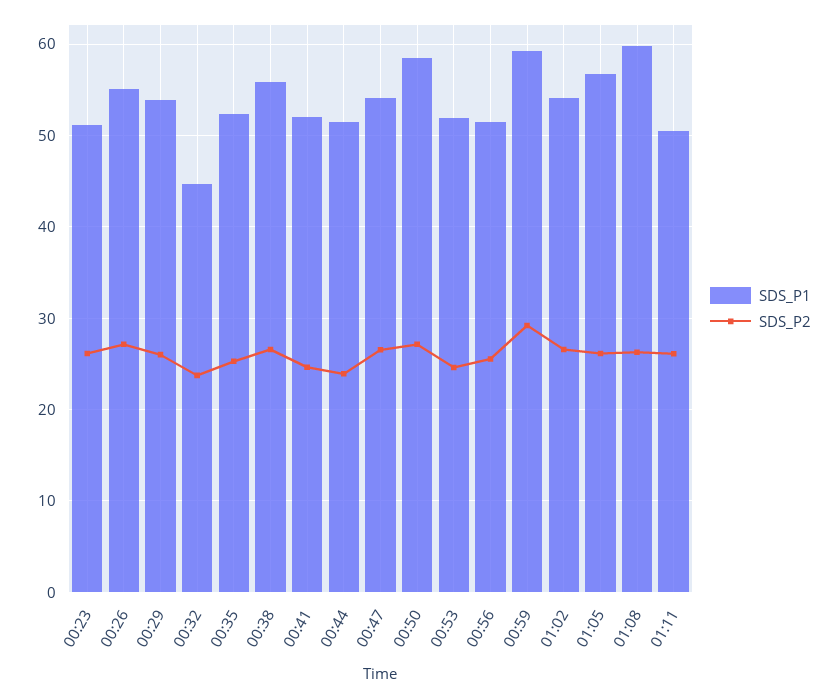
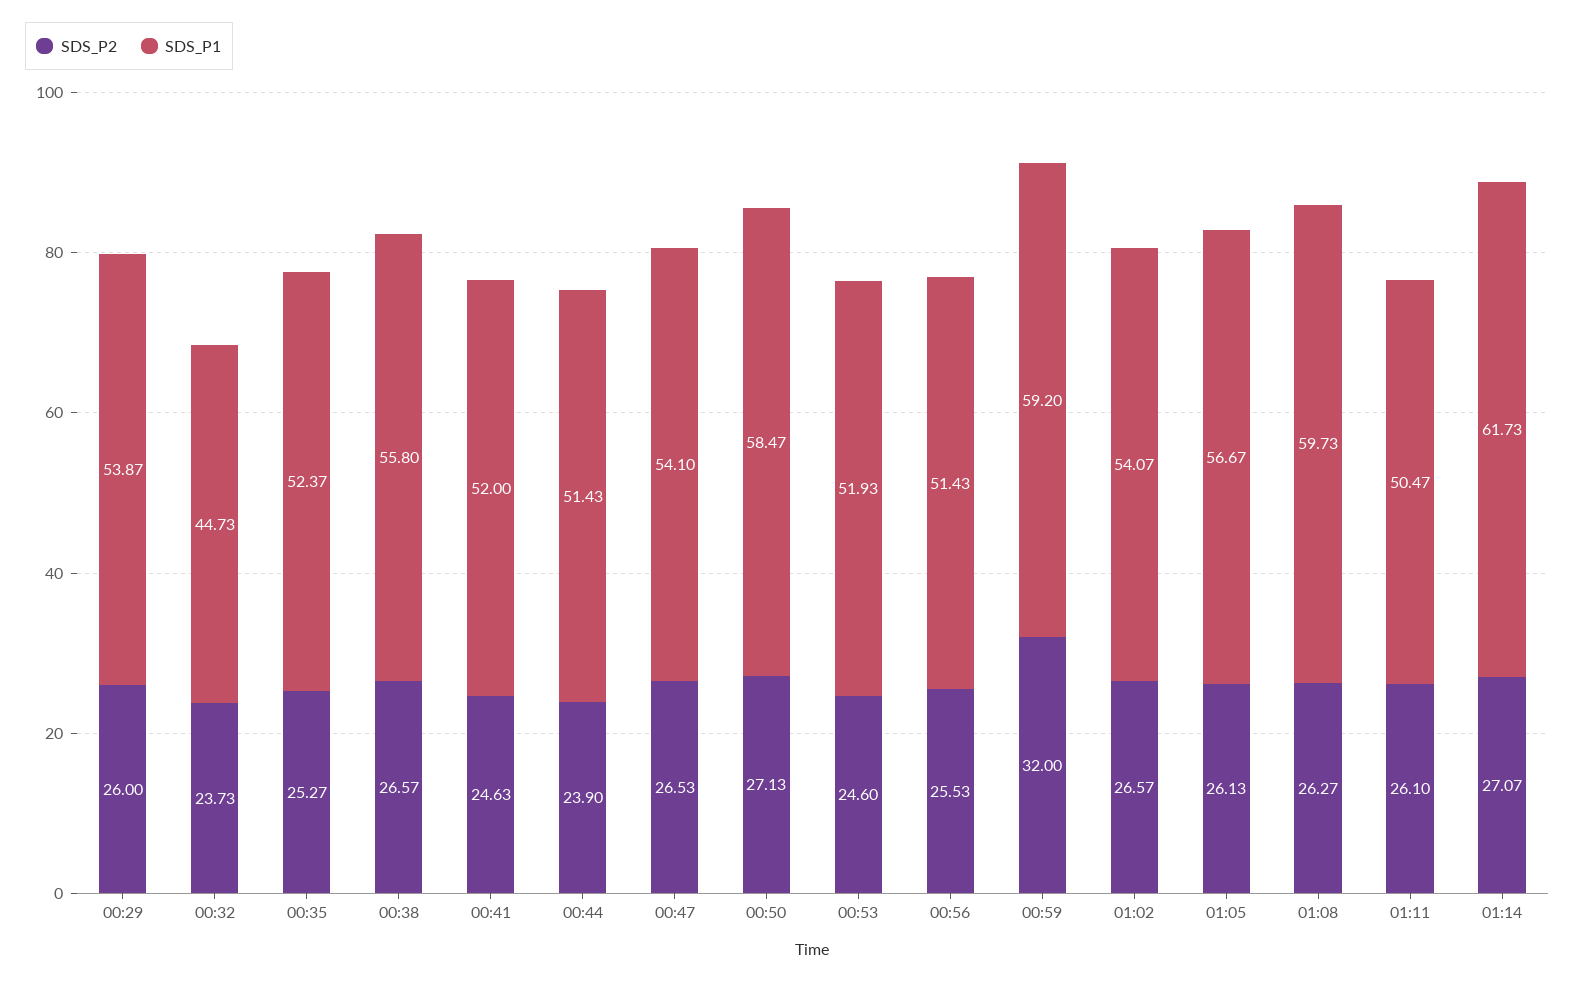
SDS_P1, 00:23: 51 -> none
SDS_P2, 00:23: 26 -> none
SDS_P1, 00:26: 55 -> none
SDS_P2, 00:26: 27 -> none
SDS_P2, 00:59: 29 -> 32
SDS_P2, 01:14: none -> 27.07
SDS_P1, 01:14: none -> 61.73

